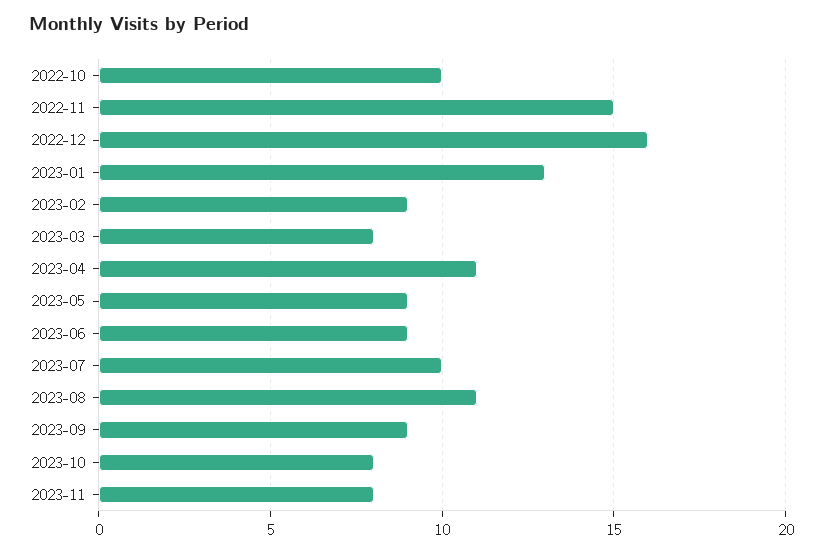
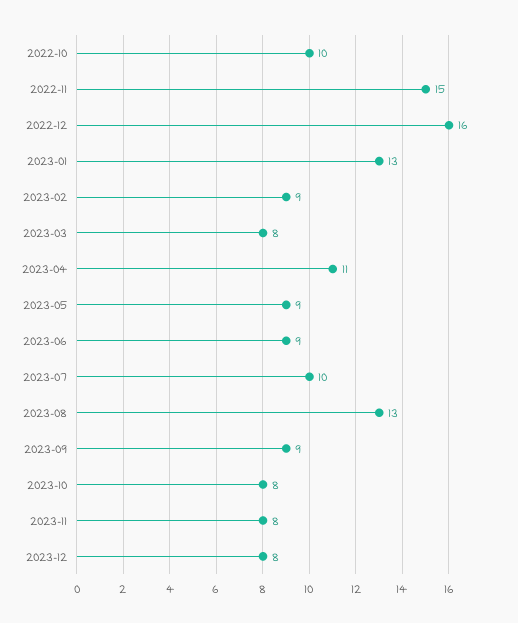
2023-08: 11 -> 13
2023-12: none -> 8

